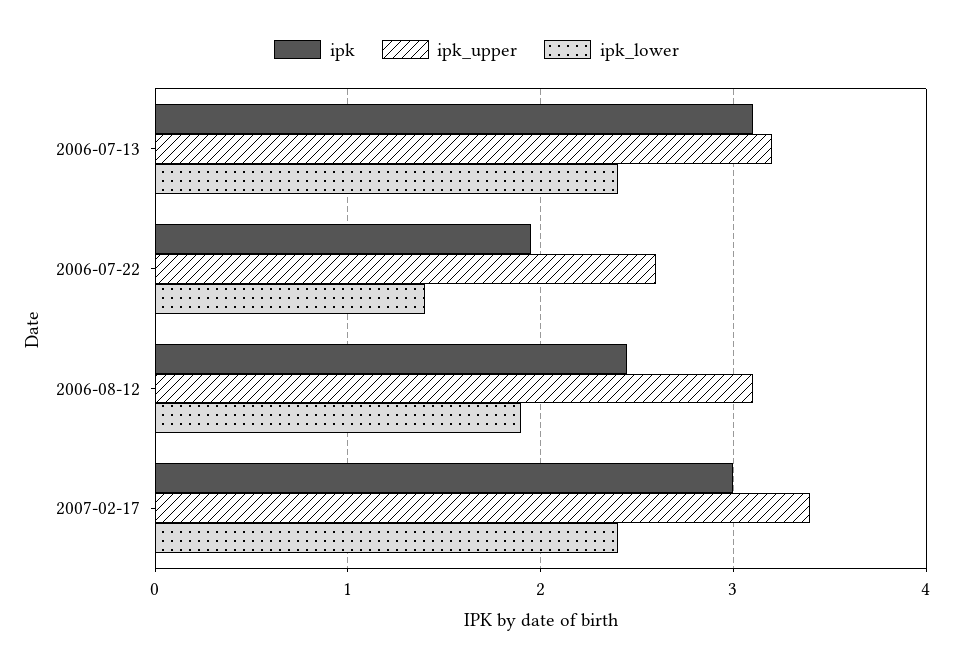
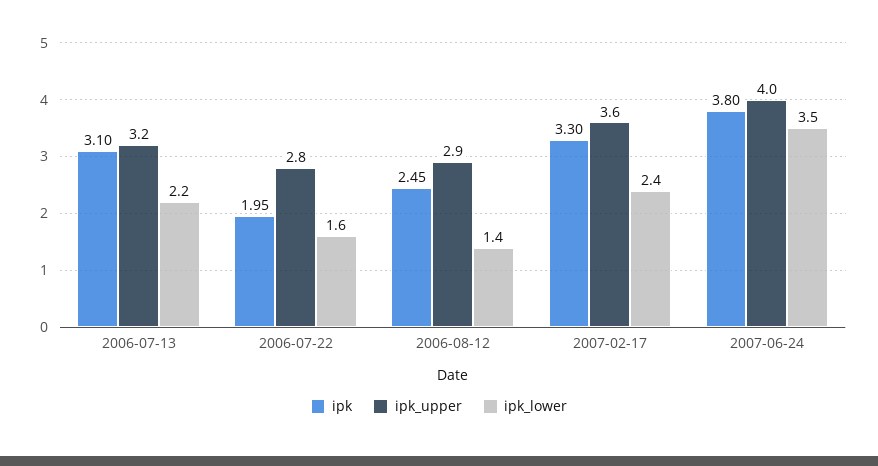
ipk_lower, 2006-07-13: 2.4 -> 2.2
ipk_upper, 2006-07-22: 2.6 -> 2.8
ipk_lower, 2006-07-22: 1.4 -> 1.6
ipk_upper, 2006-08-12: 3.1 -> 2.9
ipk_lower, 2006-08-12: 1.9 -> 1.4
ipk, 2007-02-17: 3 -> 3.3
ipk_upper, 2007-02-17: 3.4 -> 3.6
ipk, 2007-06-24: none -> 3.8
ipk_upper, 2007-06-24: none -> 4
ipk_lower, 2007-06-24: none -> 3.5

